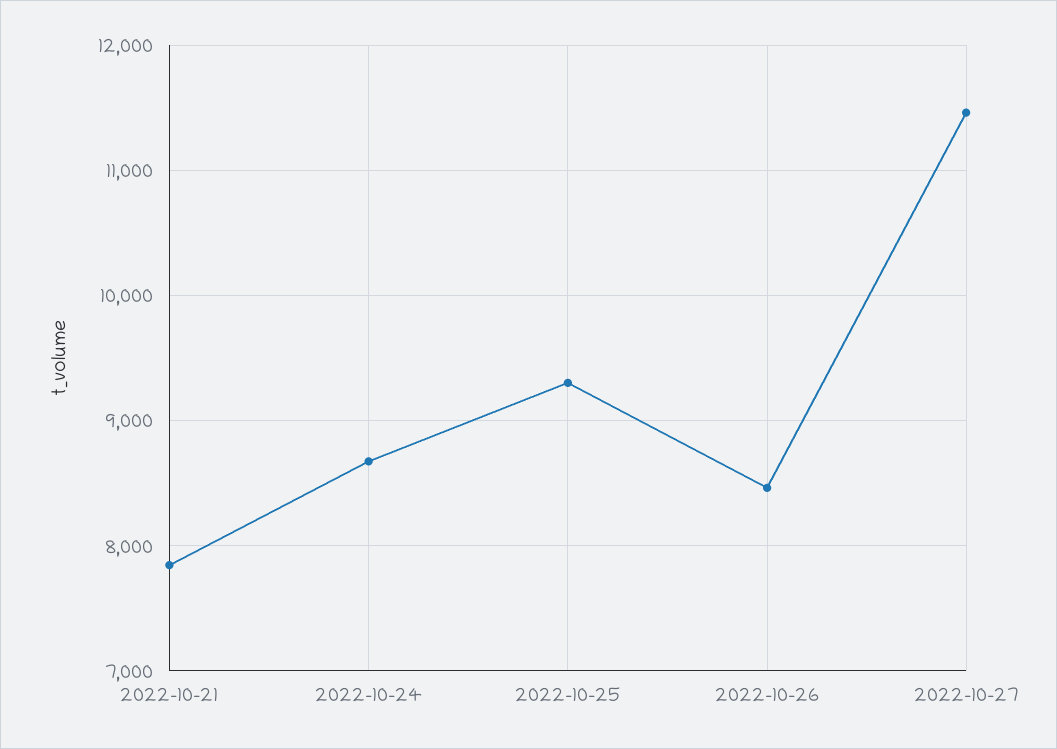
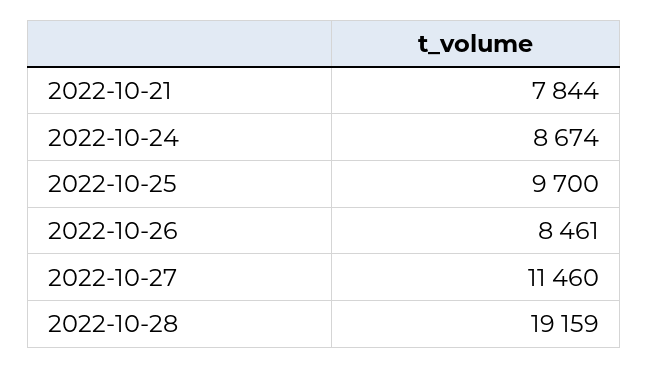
2022-10-25: 9300 -> 9700
2022-10-28: none -> 19159

